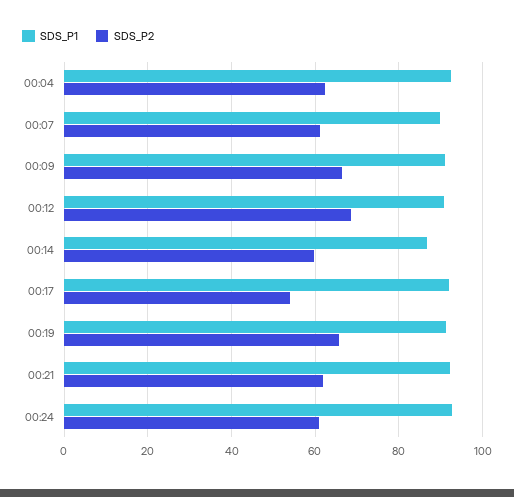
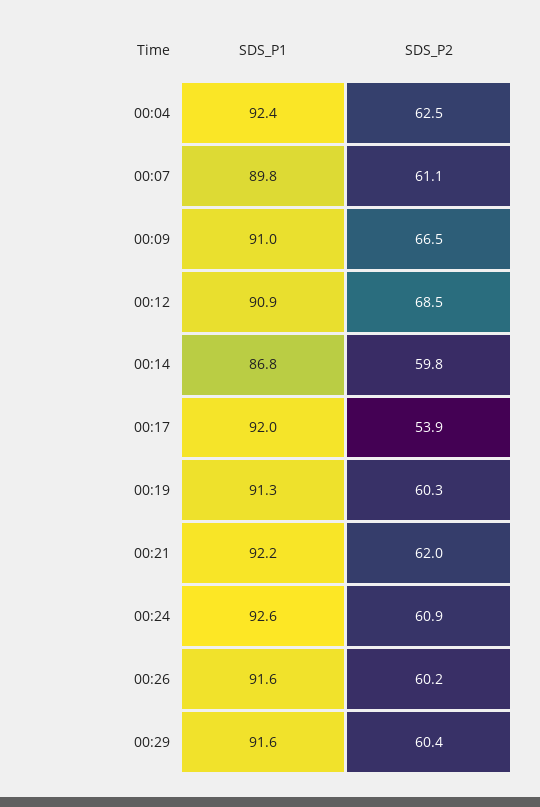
SDS_P2, 00:19: 66 -> 60.3
SDS_P1, 00:26: none -> 91.6
SDS_P2, 00:26: none -> 60.2
SDS_P1, 00:29: none -> 91.6
SDS_P2, 00:29: none -> 60.4

